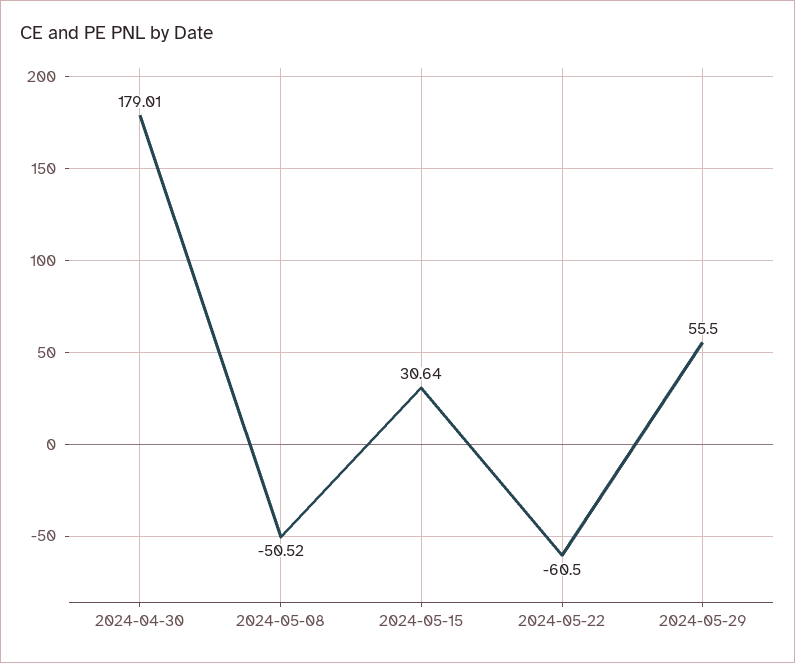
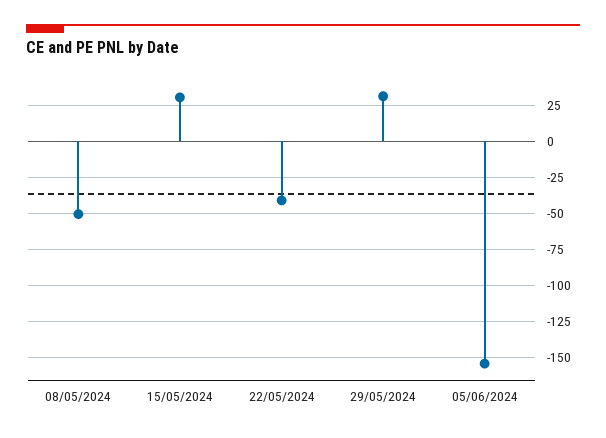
2024-04-30: 179.01 -> none
2024-05-22: -60.5 -> -40
2024-05-29: 55.5 -> 30
05/06/2024: none -> -155

